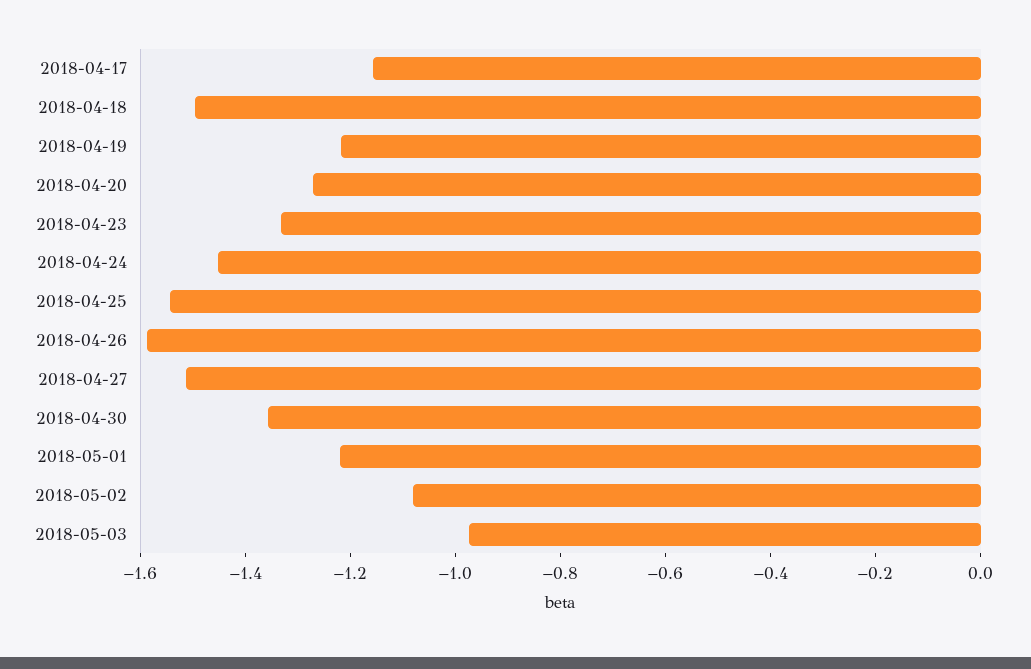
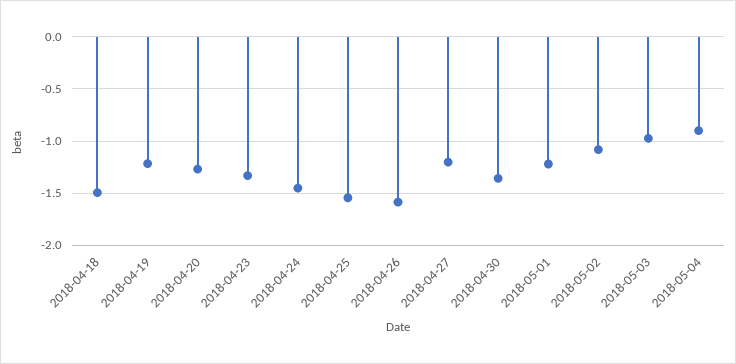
2018-04-17: -1.15 -> none
2018-04-27: -1.5 -> -1.2
2018-05-04: none -> -0.9

